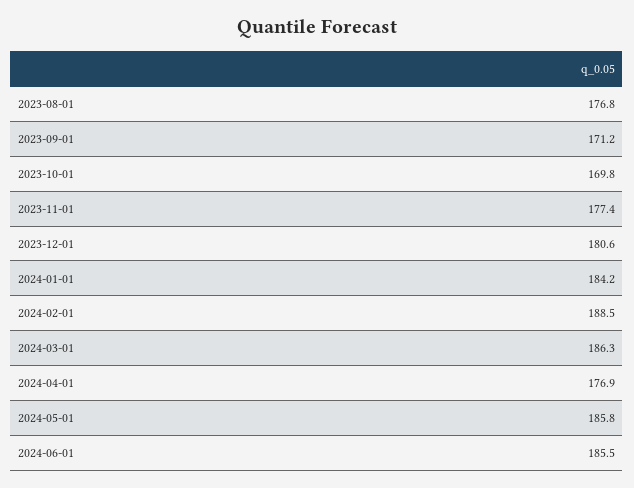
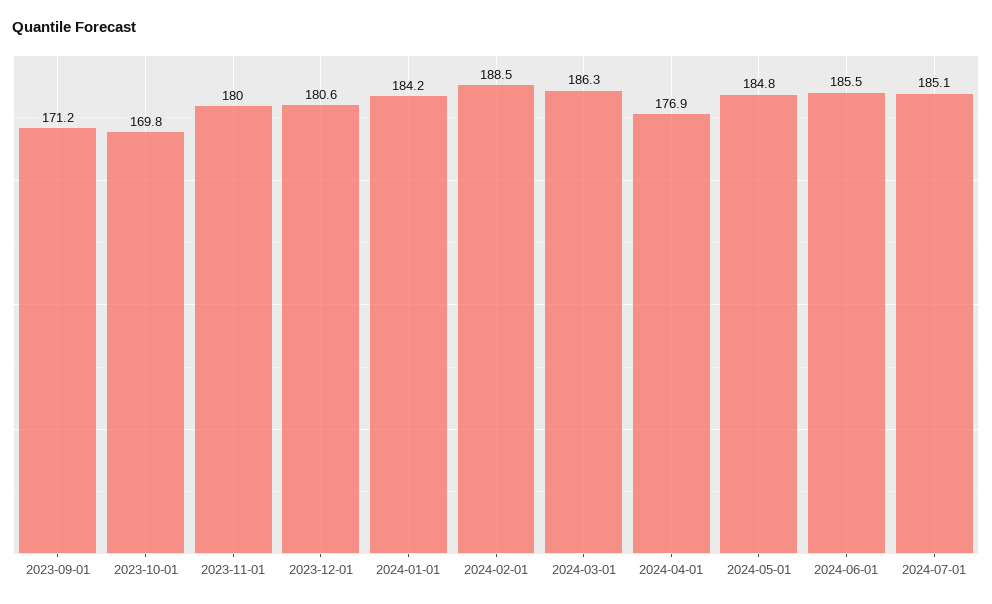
2023-08-01: 176.8 -> none
2023-11-01: 177.4 -> 180
2024-05-01: 185.8 -> 184.8
2024-07-01: none -> 185.1

